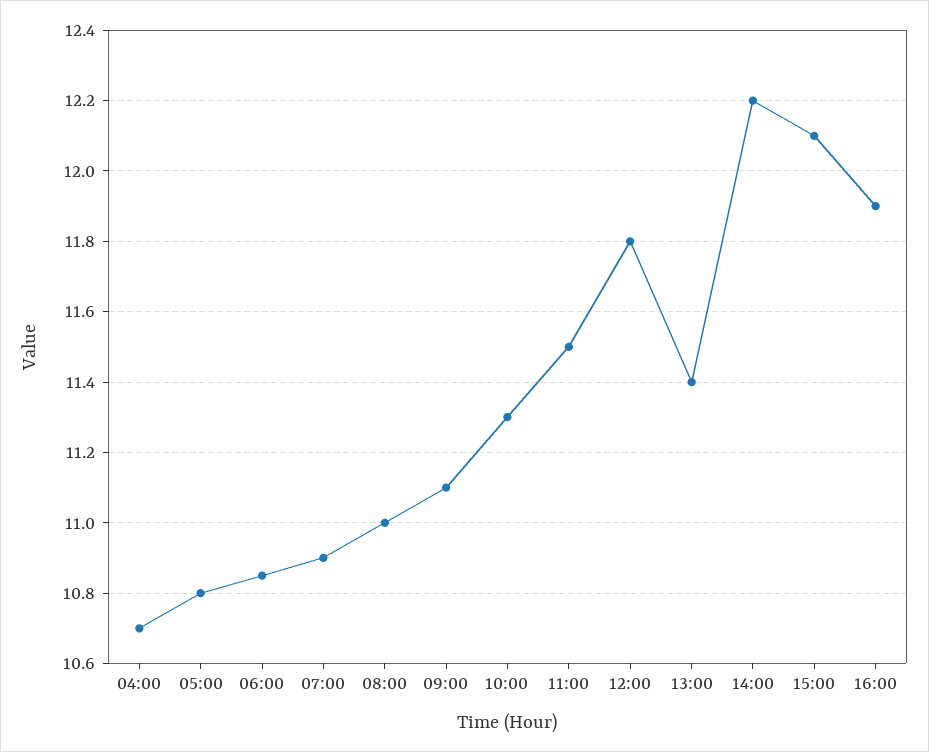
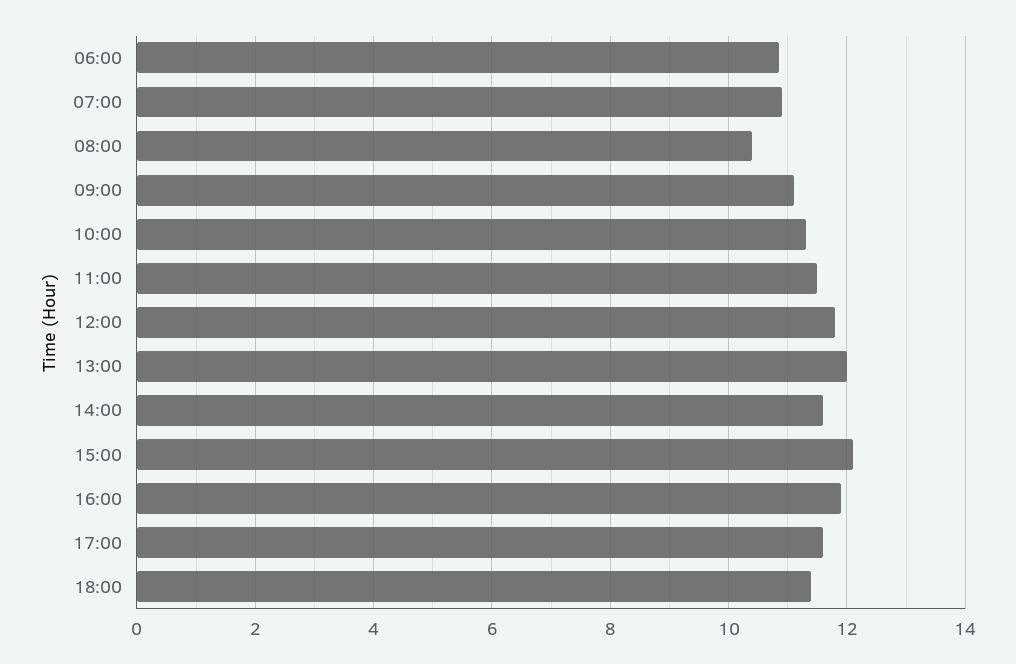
04:00: 10.7 -> none
05:00: 10.8 -> none
08:00: 11 -> 10.4
13:00: 11.4 -> 12
14:00: 12.2 -> 11.6
17:00: none -> 11.6
18:00: none -> 11.4

